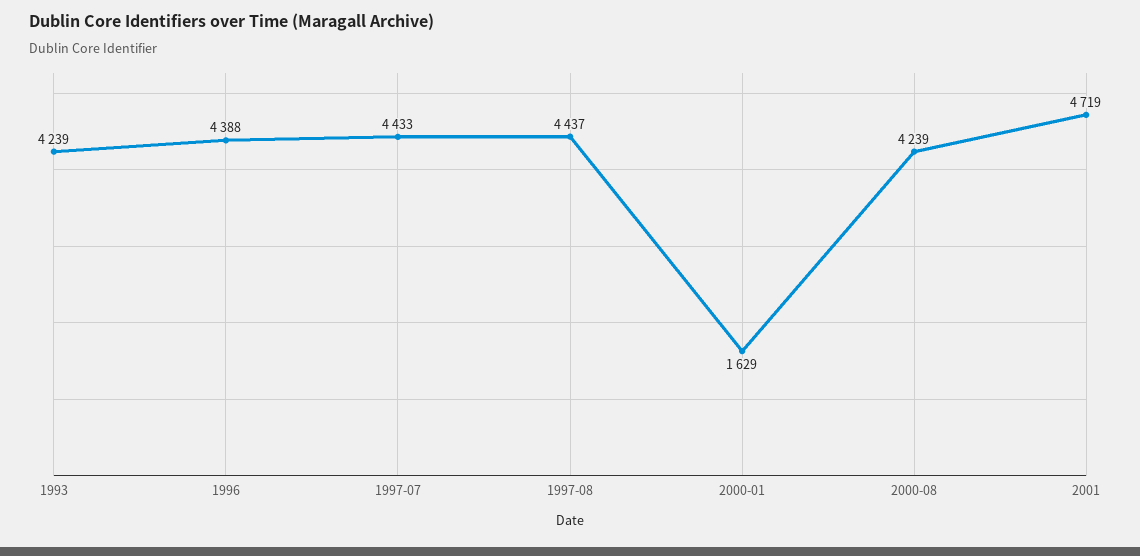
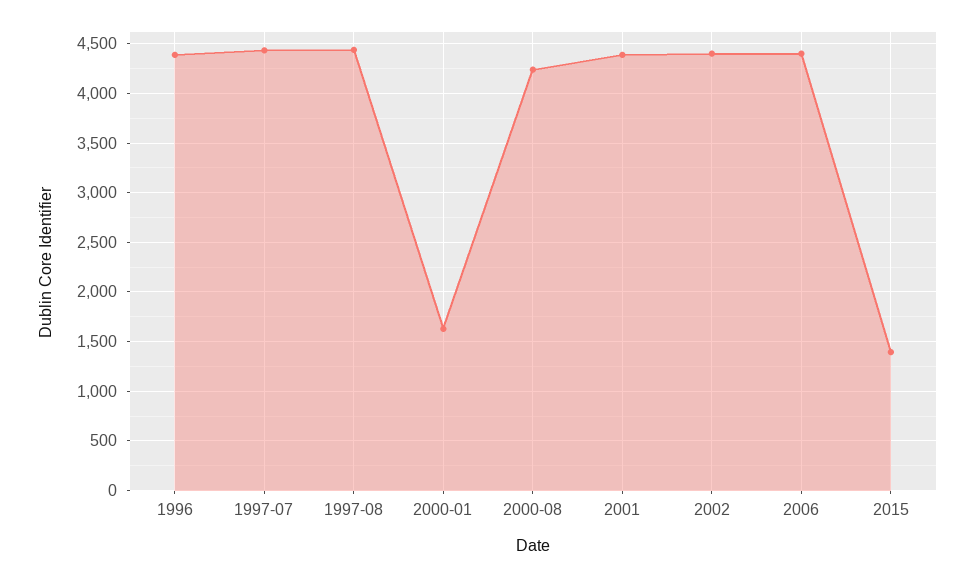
1993: 4239 -> none
2001: 4719 -> 4400
2002: none -> 4400
2006: none -> 4400
2015: none -> 1400

